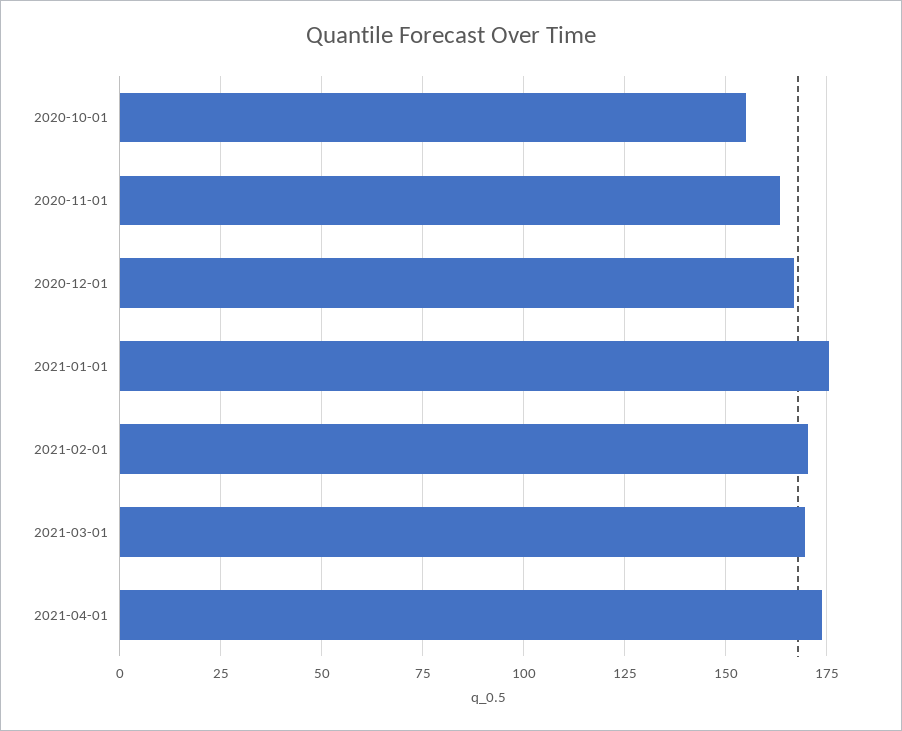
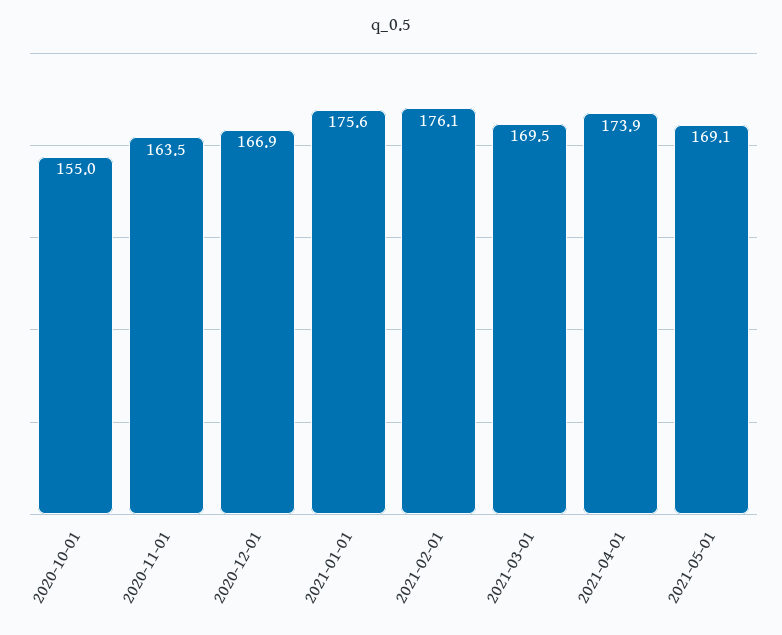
2021-02-01: 170 -> 176.1
2021-05-01: none -> 169.1

